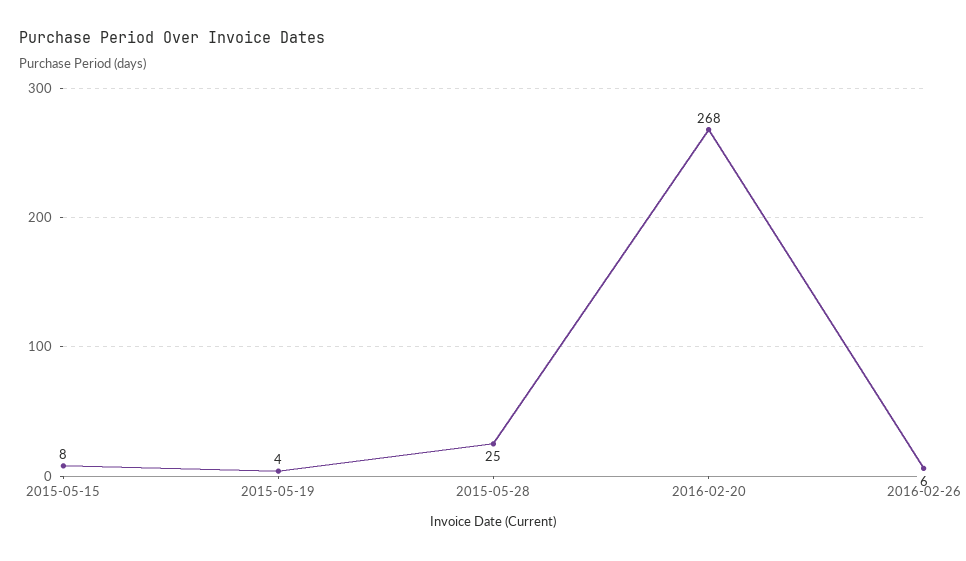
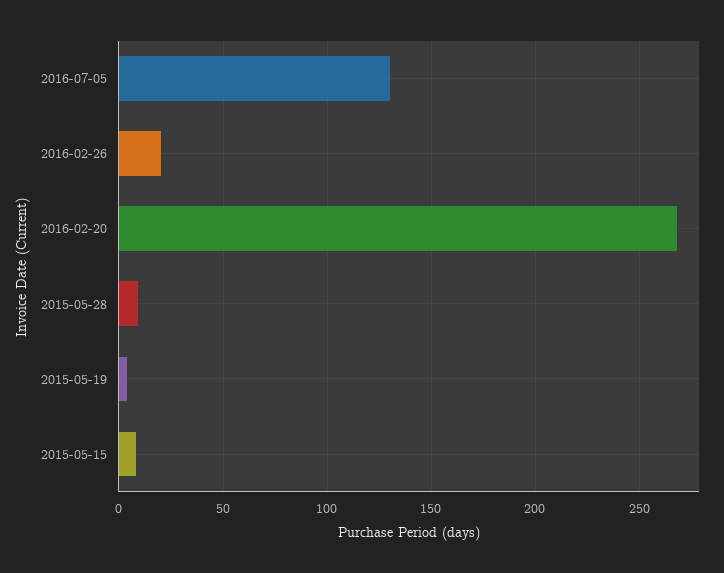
2015-05-28: 25 -> 10
2016-02-26: 6 -> 20
2016-07-05: none -> 130

